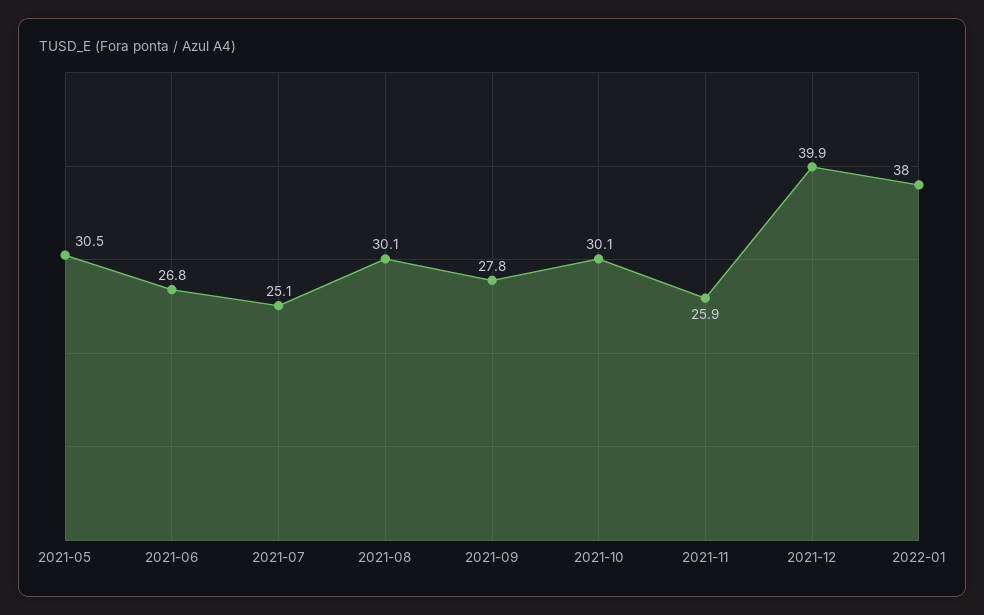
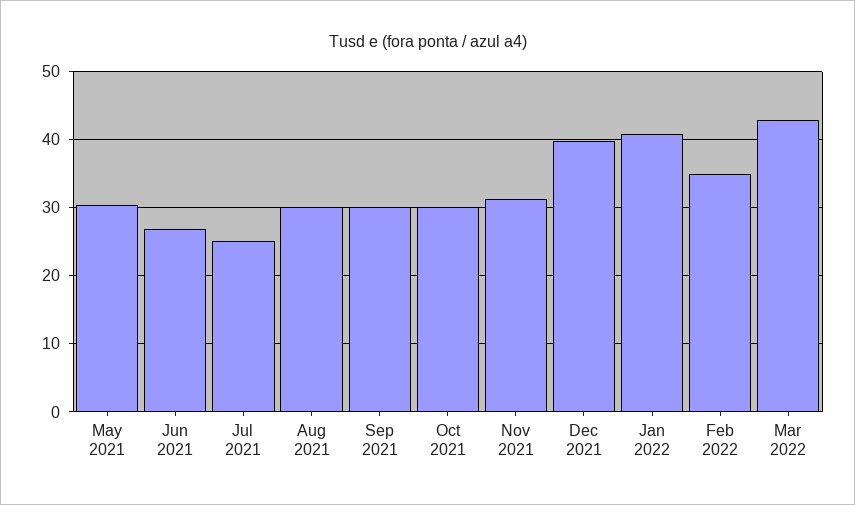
2021-09: 27.8 -> 30
2021-11: 25.9 -> 31
2022-01: 38 -> 41
Feb 2022: none -> 35
Mar 2022: none -> 43

